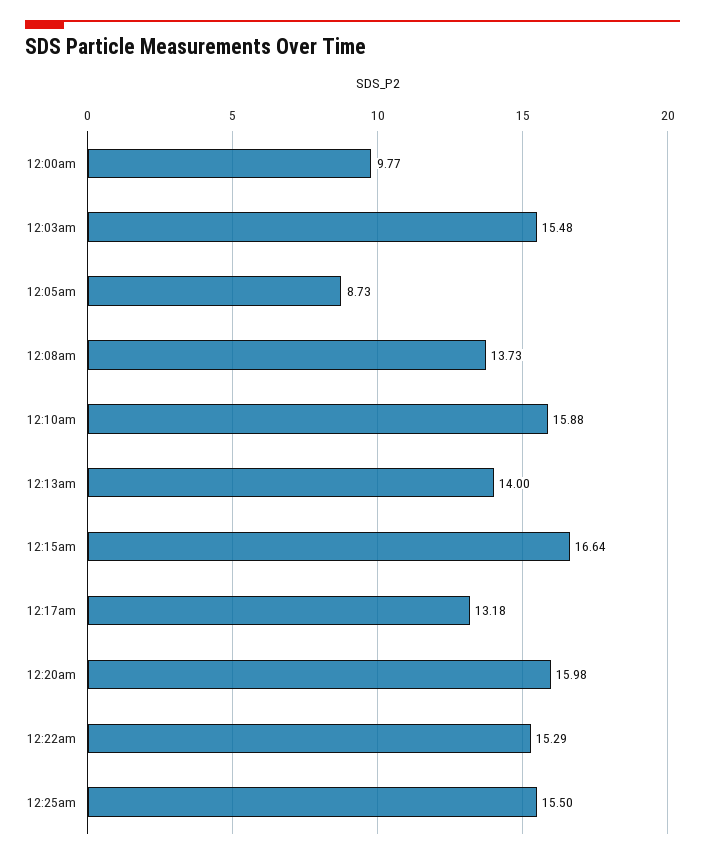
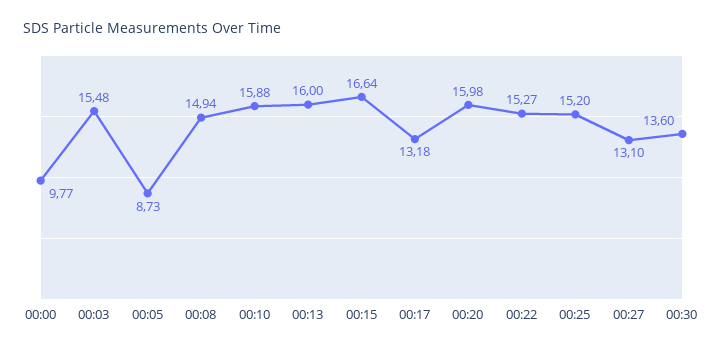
12:08am: 13.73 -> 14.94
12:13am: 14 -> 16
12:22am: 15.29 -> 15.27
12:25am: 15.5 -> 15.2
00:27: none -> 13.1
00:30: none -> 13.6

